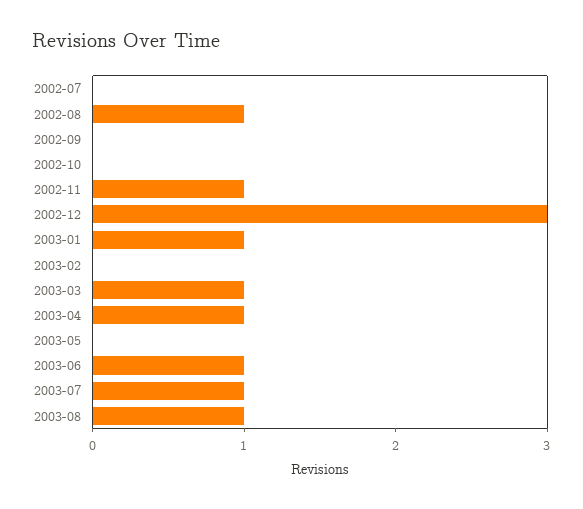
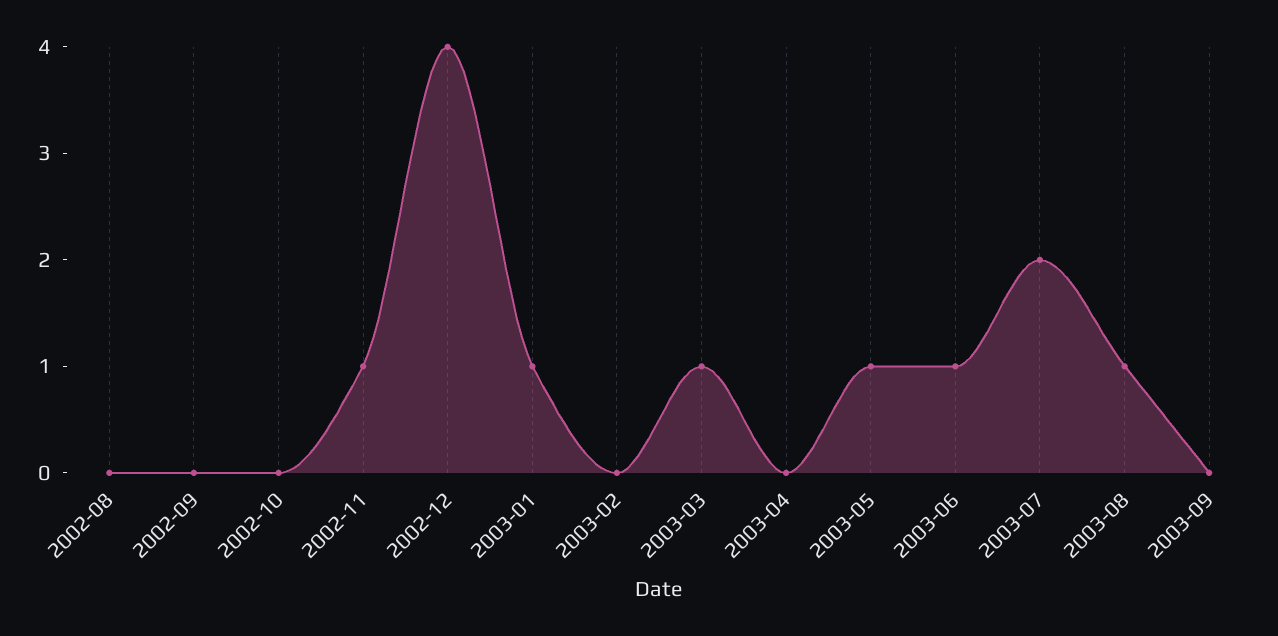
2002-07: 0 -> none
2002-08: 1 -> 0
2002-12: 3 -> 4
2003-04: 1 -> 0
2003-05: 0 -> 1
2003-07: 1 -> 2
2003-09: none -> 0

